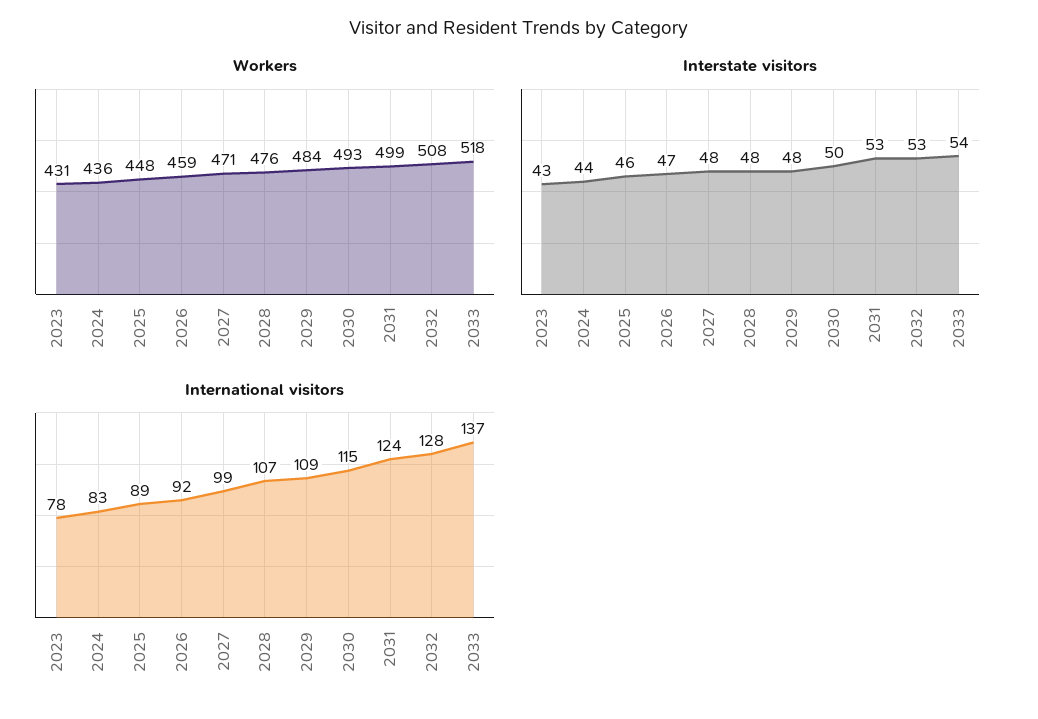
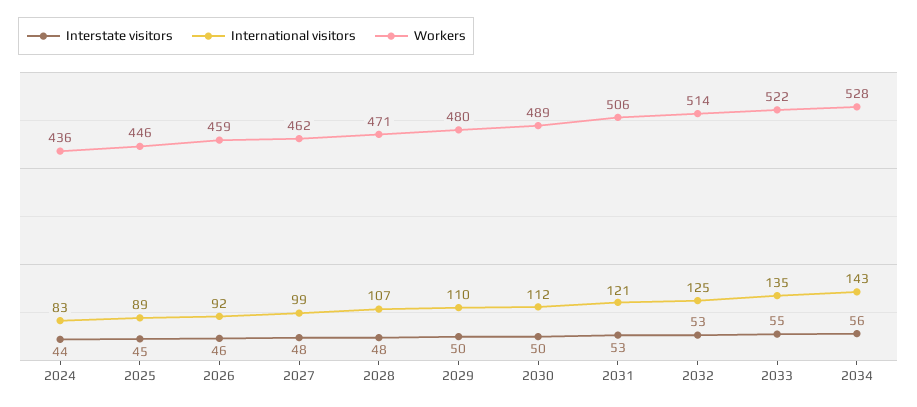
Workers, 2023: 431 -> none
Workers, 2025: 448 -> 446
Workers, 2027: 471 -> 462
Workers, 2028: 476 -> 471
Workers, 2029: 484 -> 480
Workers, 2030: 493 -> 489
Workers, 2031: 499 -> 506
Workers, 2032: 508 -> 514
Workers, 2033: 518 -> 522
Interstate visitors, 2023: 43 -> none
Interstate visitors, 2025: 46 -> 45
Interstate visitors, 2026: 47 -> 46
Interstate visitors, 2029: 48 -> 50
Interstate visitors, 2033: 54 -> 55
International visitors, 2023: 78 -> none
International visitors, 2029: 109 -> 110
International visitors, 2030: 115 -> 112
International visitors, 2031: 124 -> 121
International visitors, 2032: 128 -> 125
International visitors, 2033: 137 -> 135
Interstate visitors, 2034: none -> 56
International visitors, 2034: none -> 143
Workers, 2034: none -> 528

